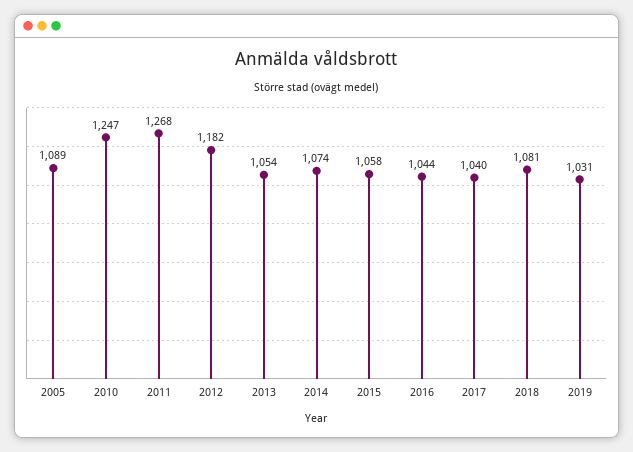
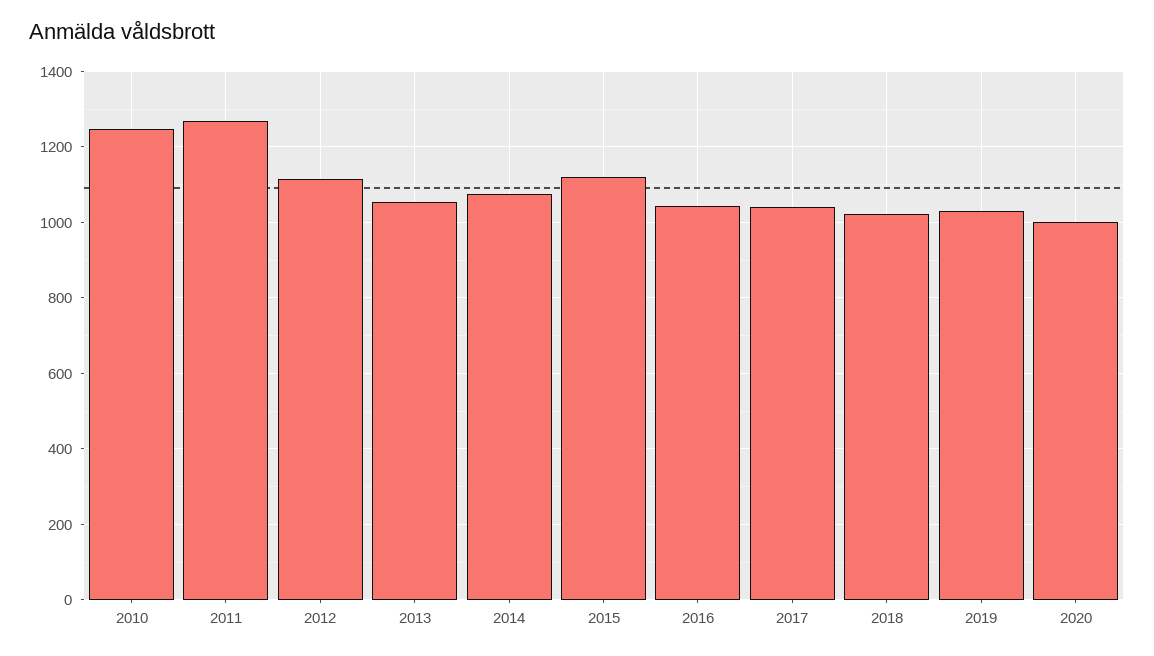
2005: 1089 -> none
2012: 1182 -> 1120
2015: 1058 -> 1120
2018: 1081 -> 1020
2020: none -> 1000

